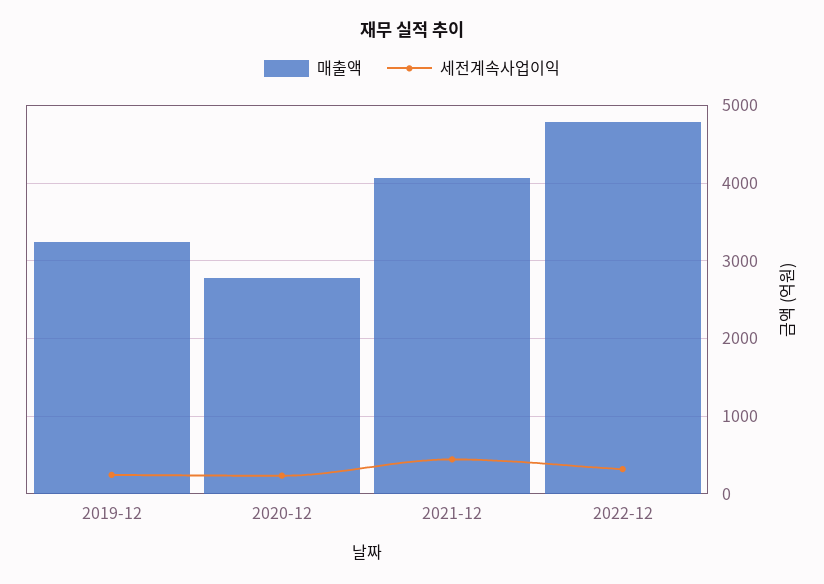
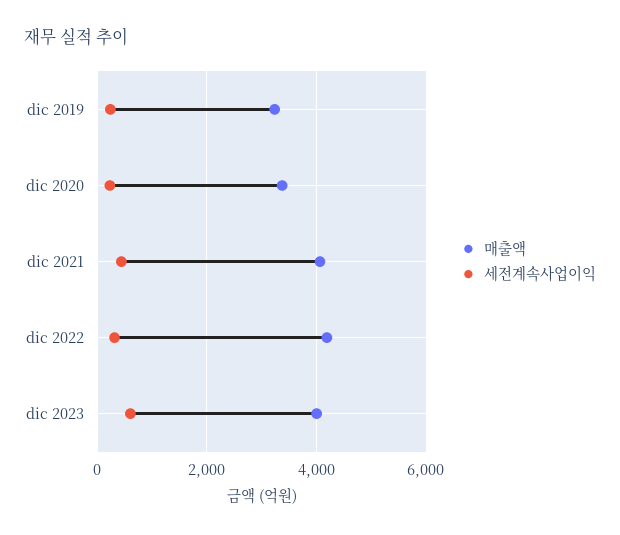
매출액, 2020-12: 2800 -> 3400
매출액, 2022-12: 4800 -> 4200
매출액, dic 2023: none -> 4000
세전계속사업이익, dic 2023: none -> 600

